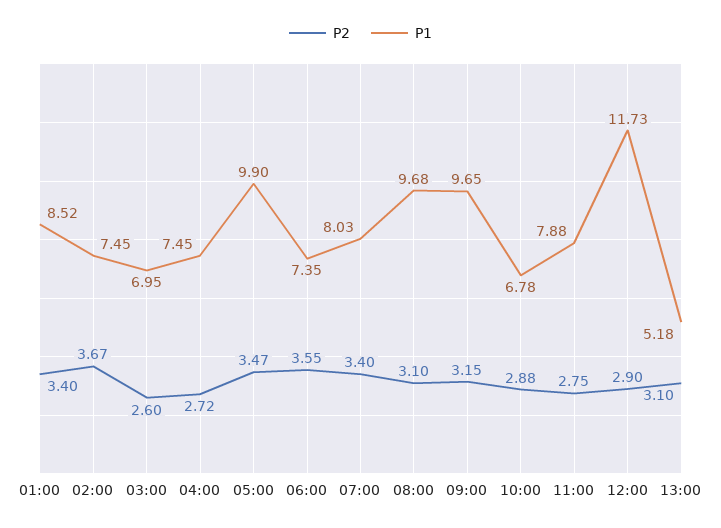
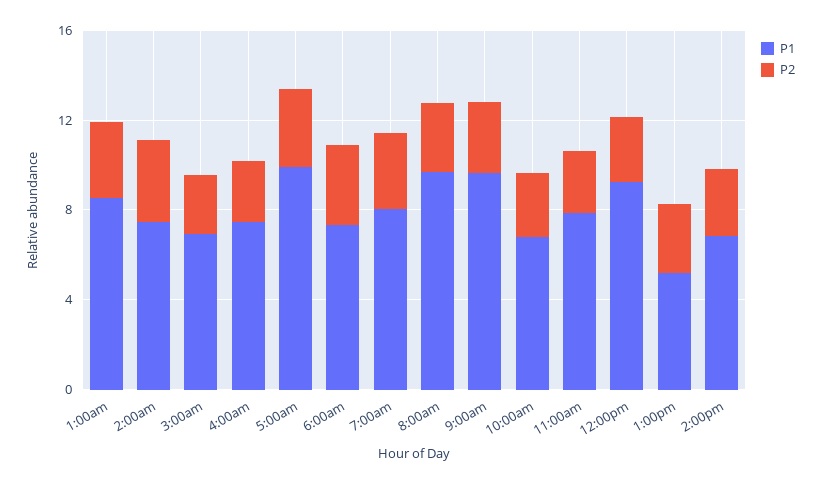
P1, 12:00: 11.73 -> 9
P1, 2:00pm: none -> 7
P2, 2:00pm: none -> 3

